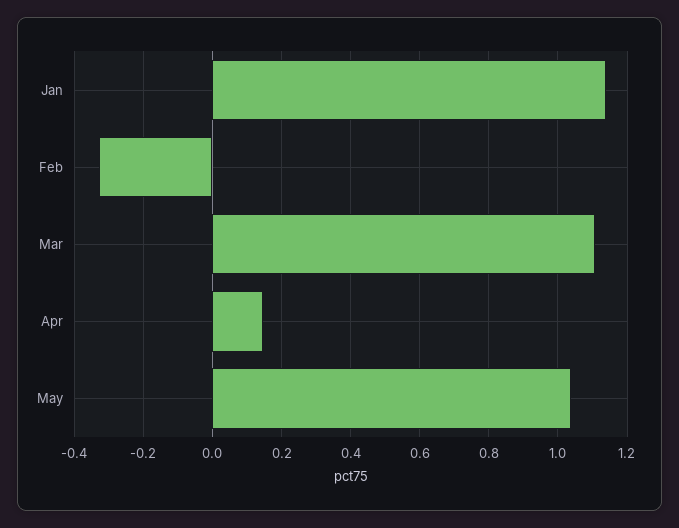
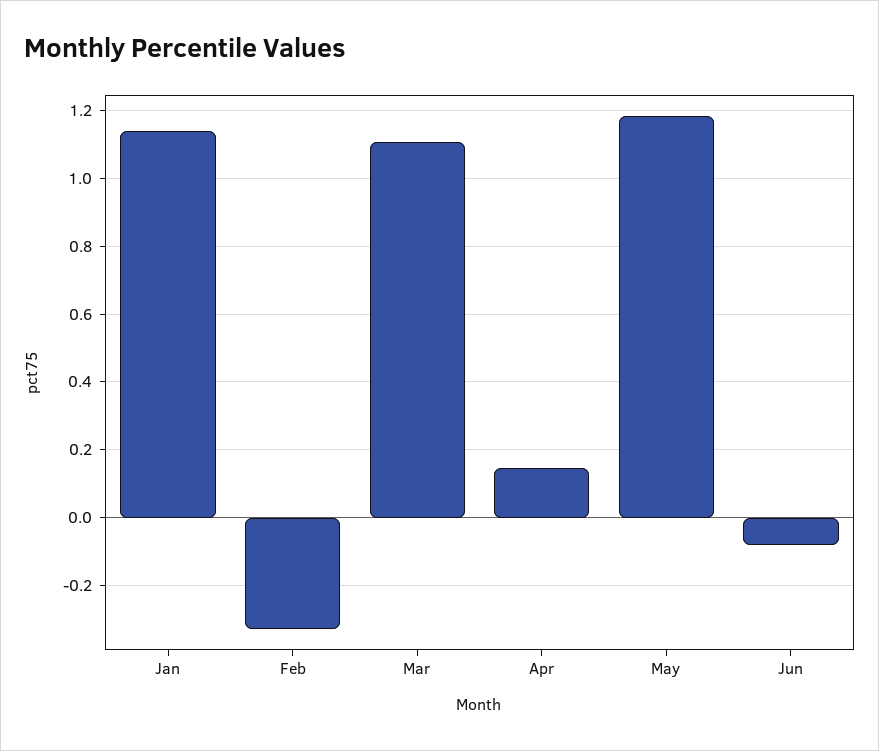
May: 1.04 -> 1.18
Jun: none -> -0.08

